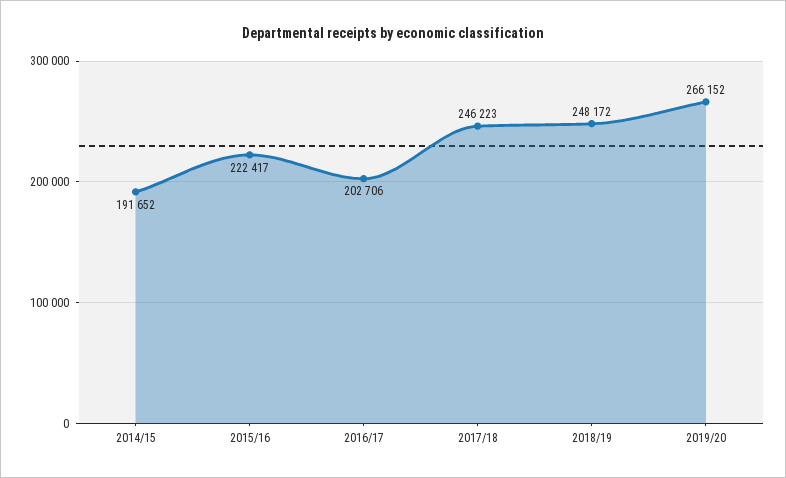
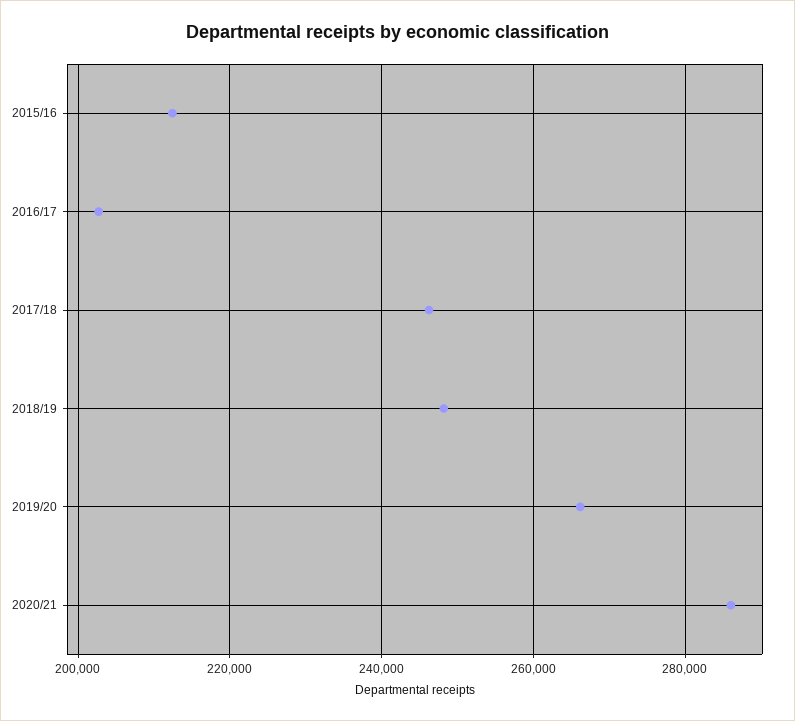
2014/15: 191652 -> none
2015/16: 222417 -> 212000
2020/21: none -> 286000

